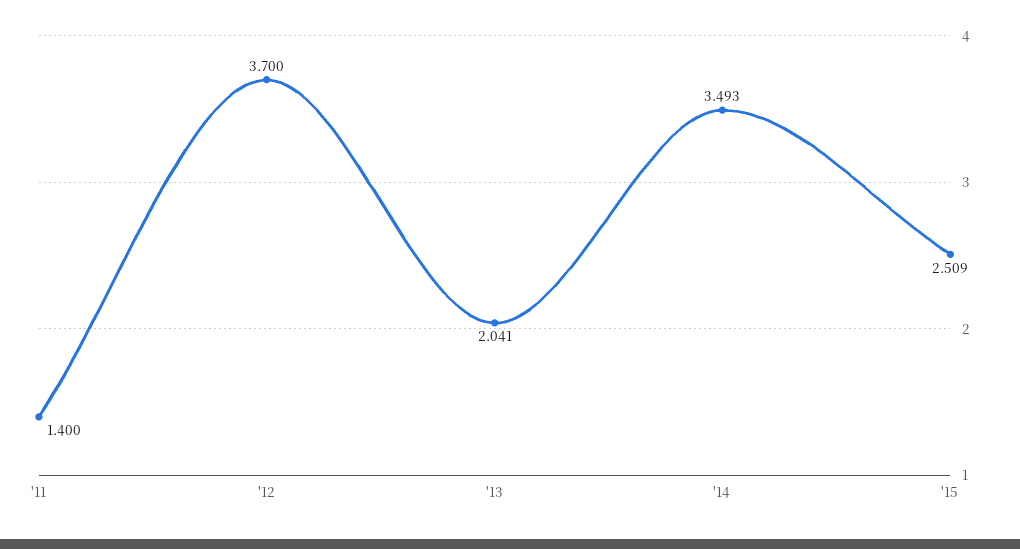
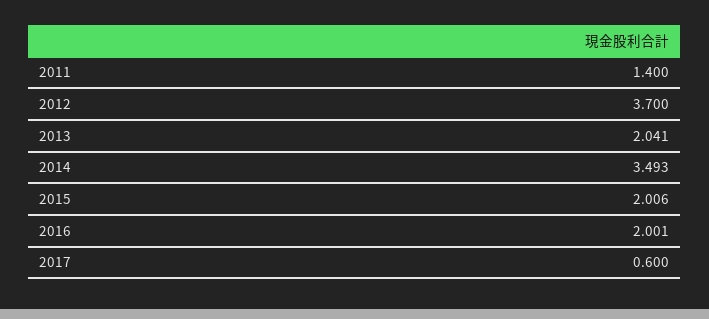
'15: 2.509 -> 2.006
2016: none -> 2.001
2017: none -> 0.6

